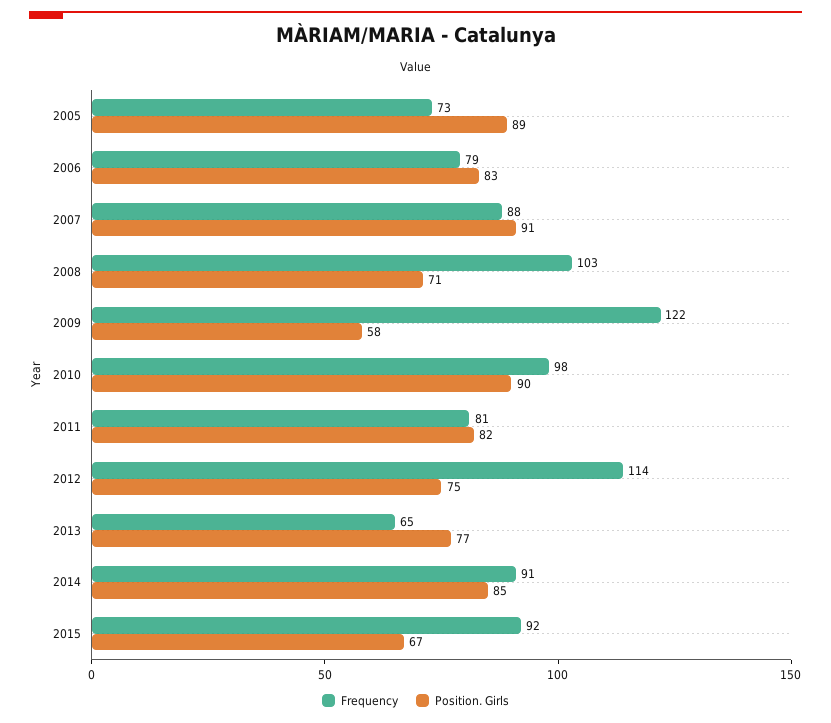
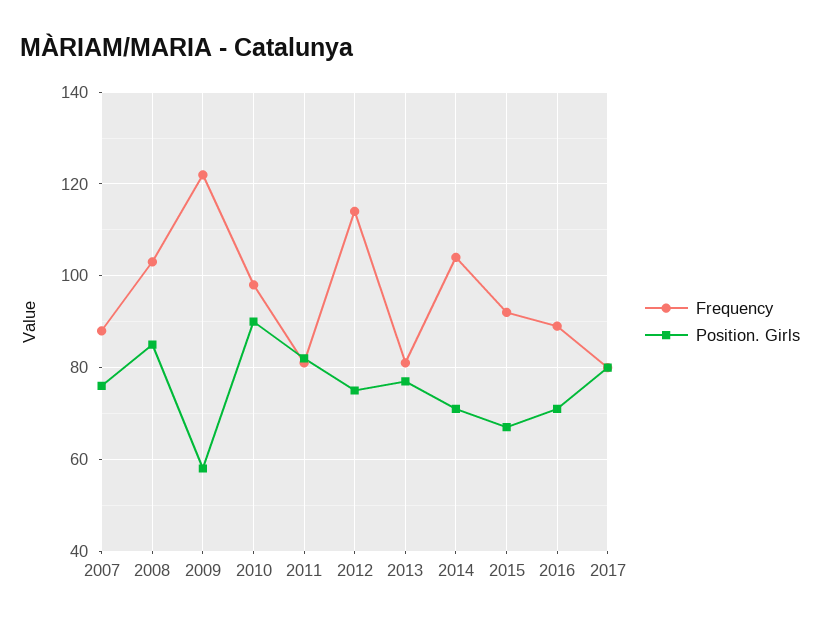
Frequency, 2005: 73 -> none
Position. Girls, 2005: 89 -> none
Frequency, 2006: 79 -> none
Position. Girls, 2006: 83 -> none
Position. Girls, 2007: 91 -> 75
Position. Girls, 2008: 71 -> 85
Frequency, 2013: 65 -> 80
Frequency, 2014: 91 -> 105
Position. Girls, 2014: 85 -> 70
Frequency, 2016: none -> 90
Position. Girls, 2016: none -> 70
Frequency, 2017: none -> 80
Position. Girls, 2017: none -> 80

